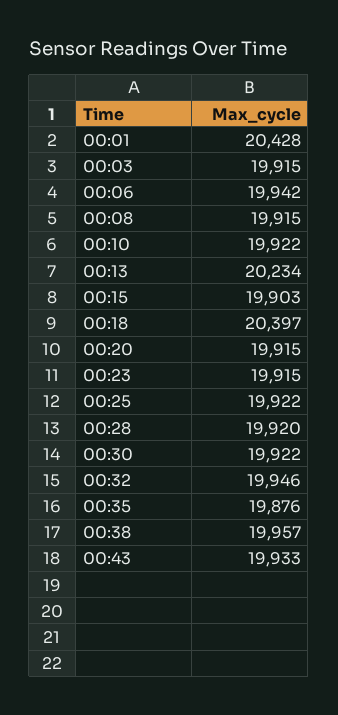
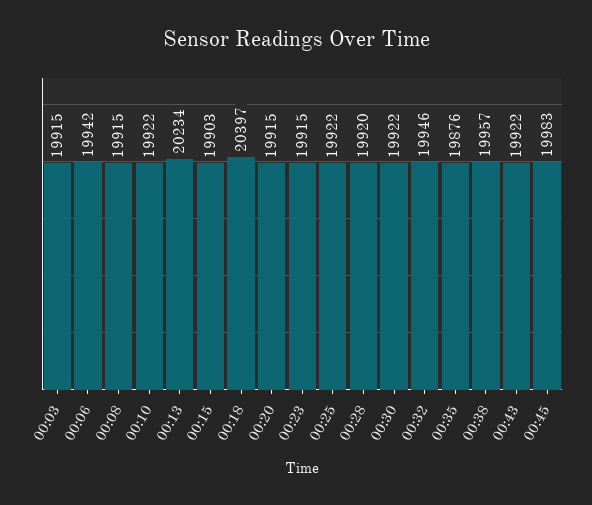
00:01: 20428 -> none
00:43: 19933 -> 19922
00:45: none -> 19983

